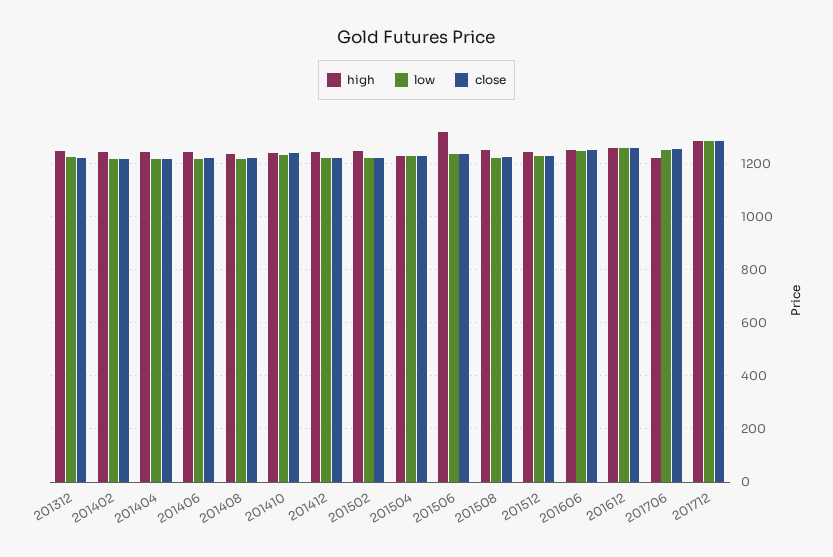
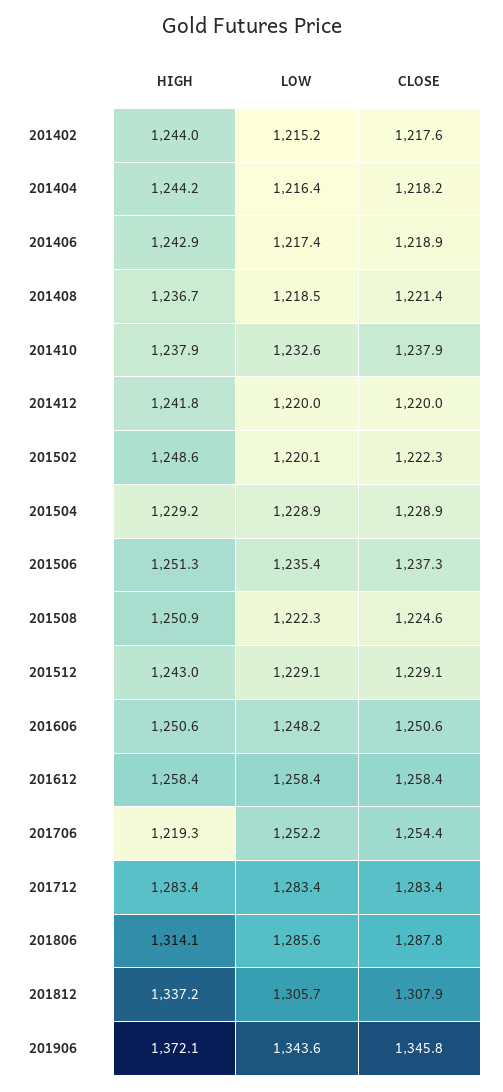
high, 201312: 1250 -> none
low, 201312: 1225 -> none
close, 201312: 1225 -> none
high, 201506: 1325 -> 1251.3
high, 201806: none -> 1314.1
low, 201806: none -> 1285.6
close, 201806: none -> 1287.8
high, 201812: none -> 1337.2
low, 201812: none -> 1305.7
close, 201812: none -> 1307.9
high, 201906: none -> 1372.1
low, 201906: none -> 1343.6
close, 201906: none -> 1345.8

